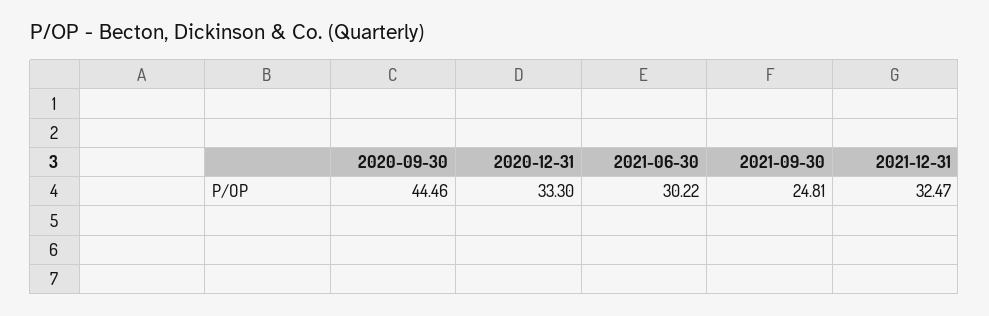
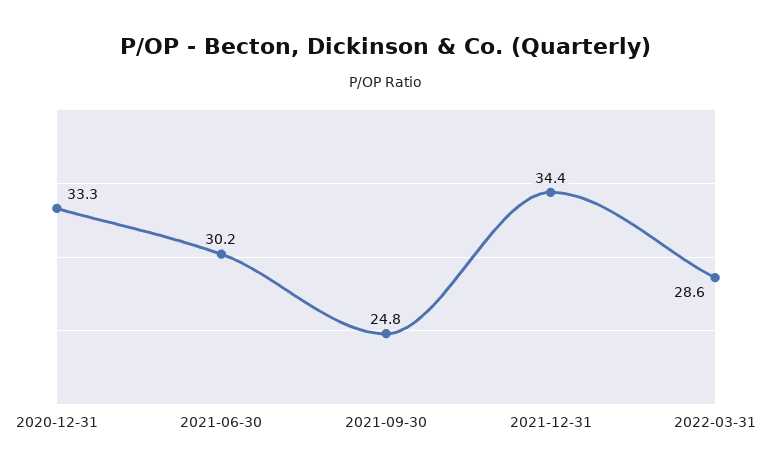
2020-09-30: 44.46 -> none
2021-12-31: 32.47 -> 34.4
2022-03-31: none -> 28.6

